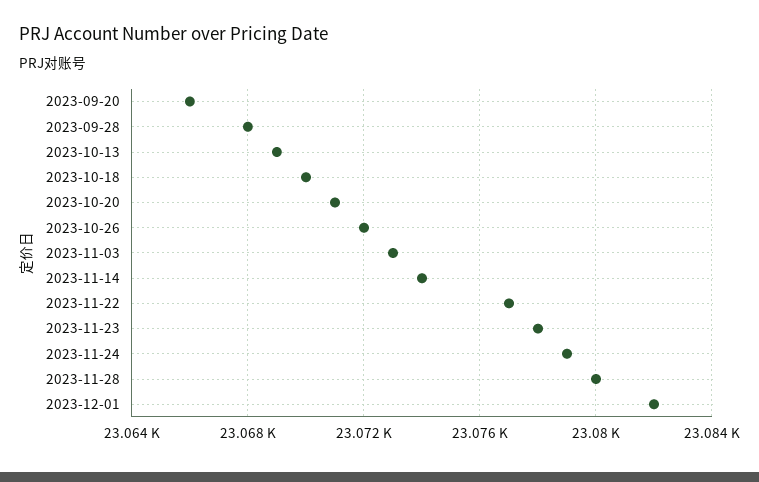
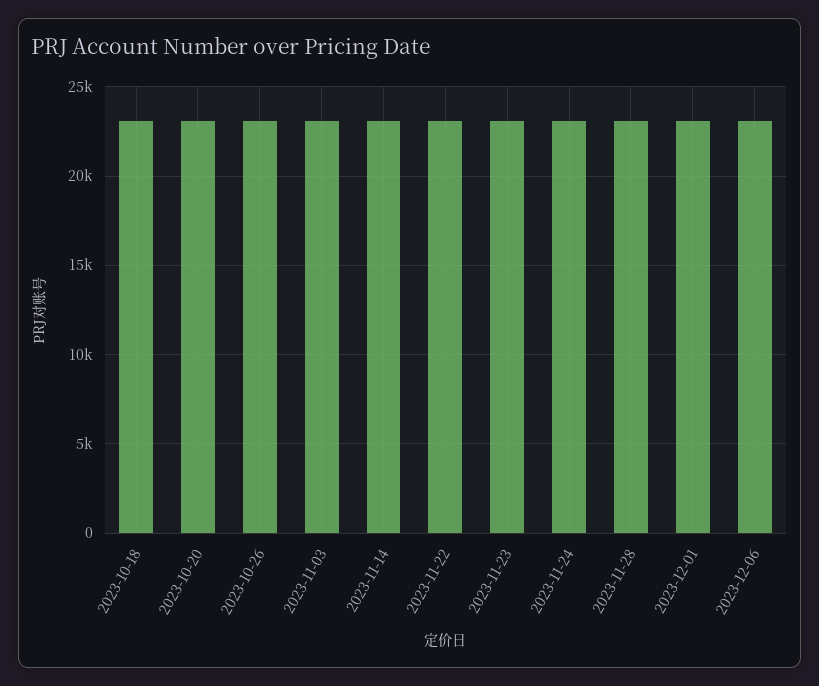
2023-09-20: 23066 -> none
2023-09-28: 23068 -> none
2023-10-13: 23069 -> none
2023-12-06: none -> 23000

